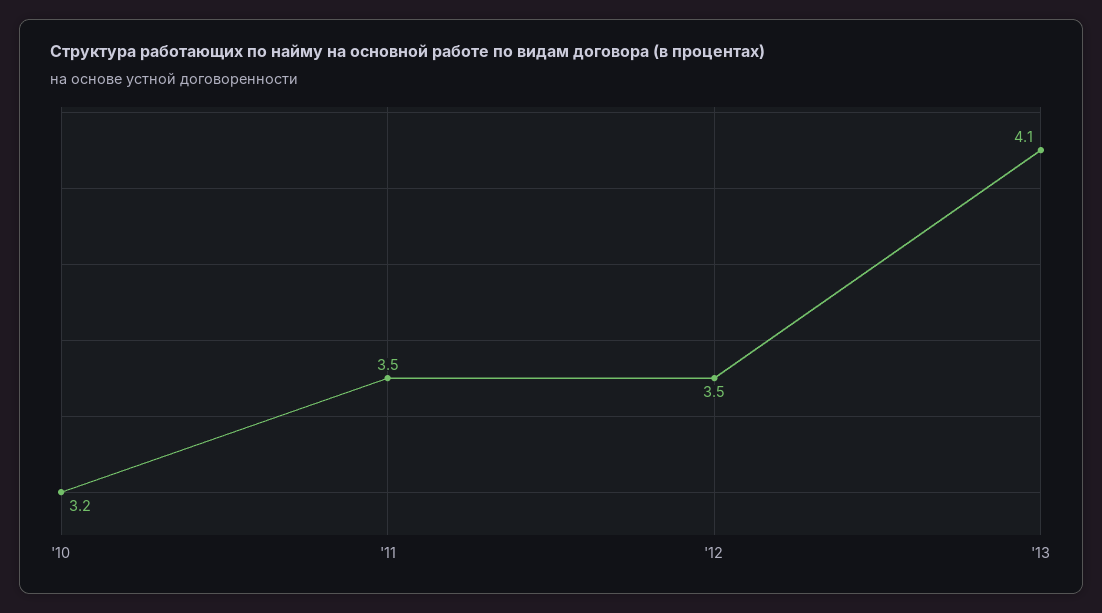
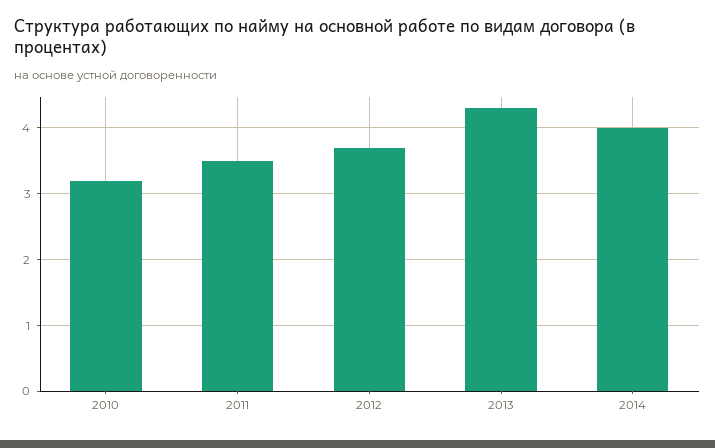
'12: 3.5 -> 3.7
'13: 4.1 -> 4.3
2014: none -> 4

